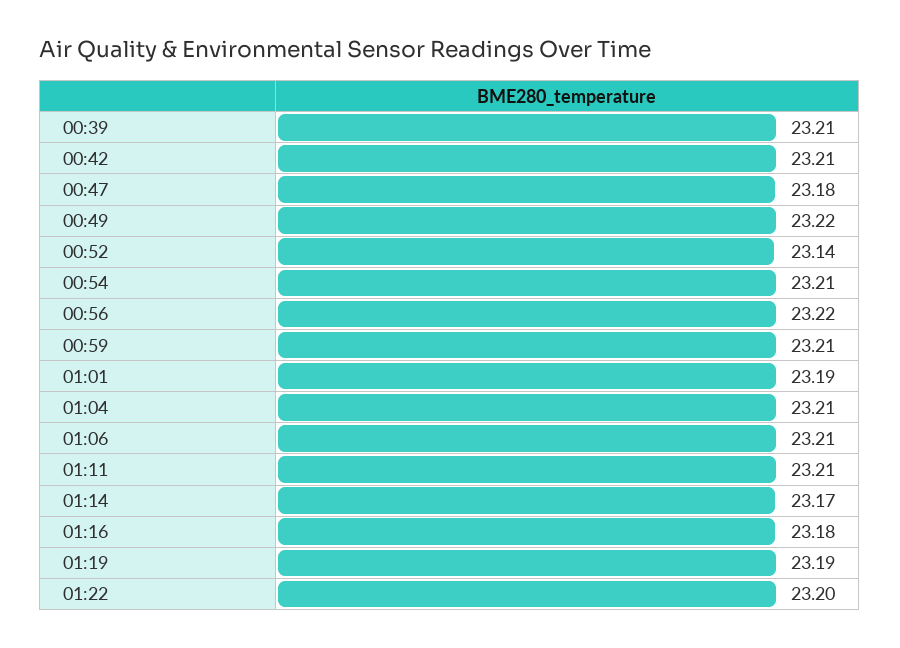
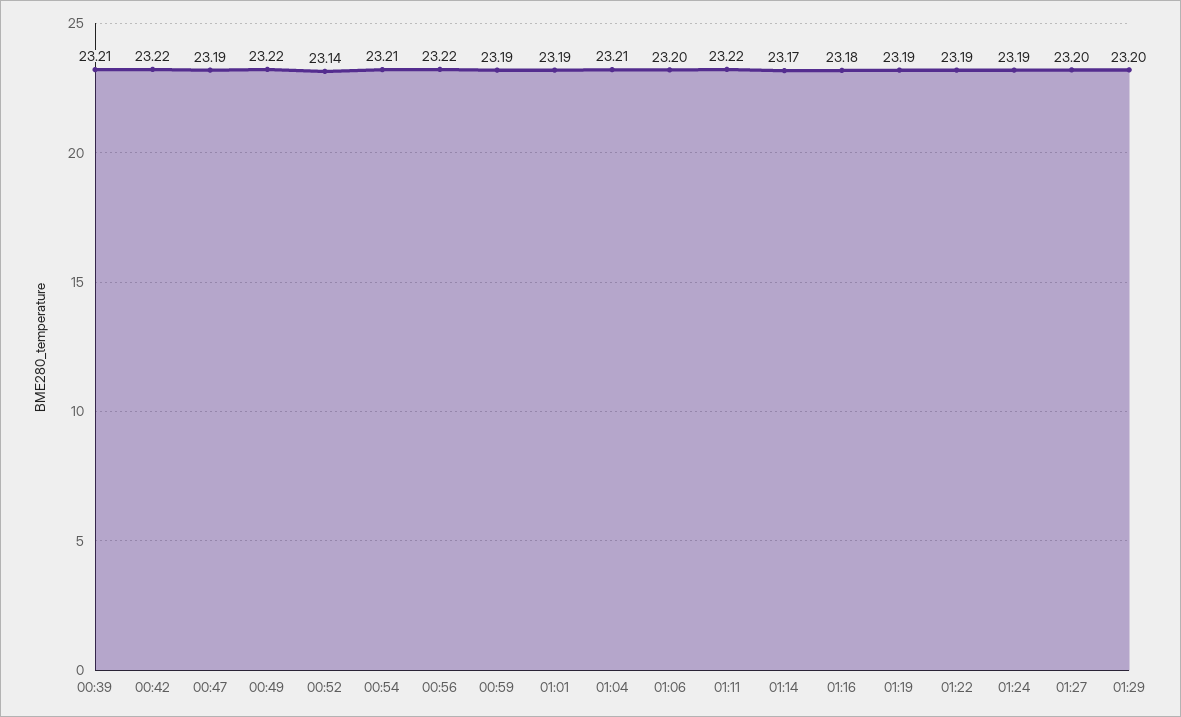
00:42: 23.21 -> 23.22
00:47: 23.18 -> 23.19
00:59: 23.21 -> 23.19
01:06: 23.21 -> 23.2
01:11: 23.21 -> 23.22
01:22: 23.2 -> 23.19
01:24: none -> 23.19
01:27: none -> 23.2
01:29: none -> 23.2

